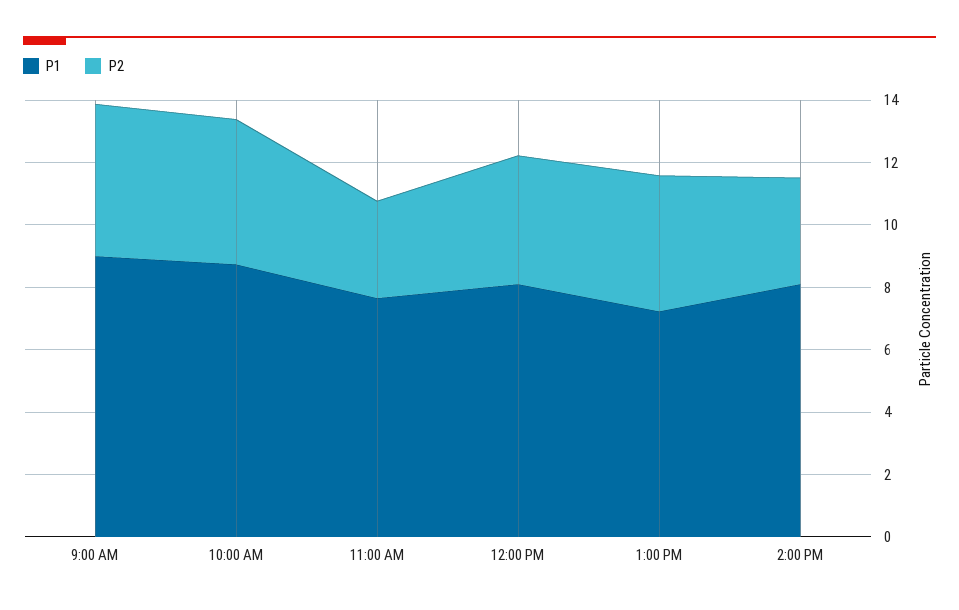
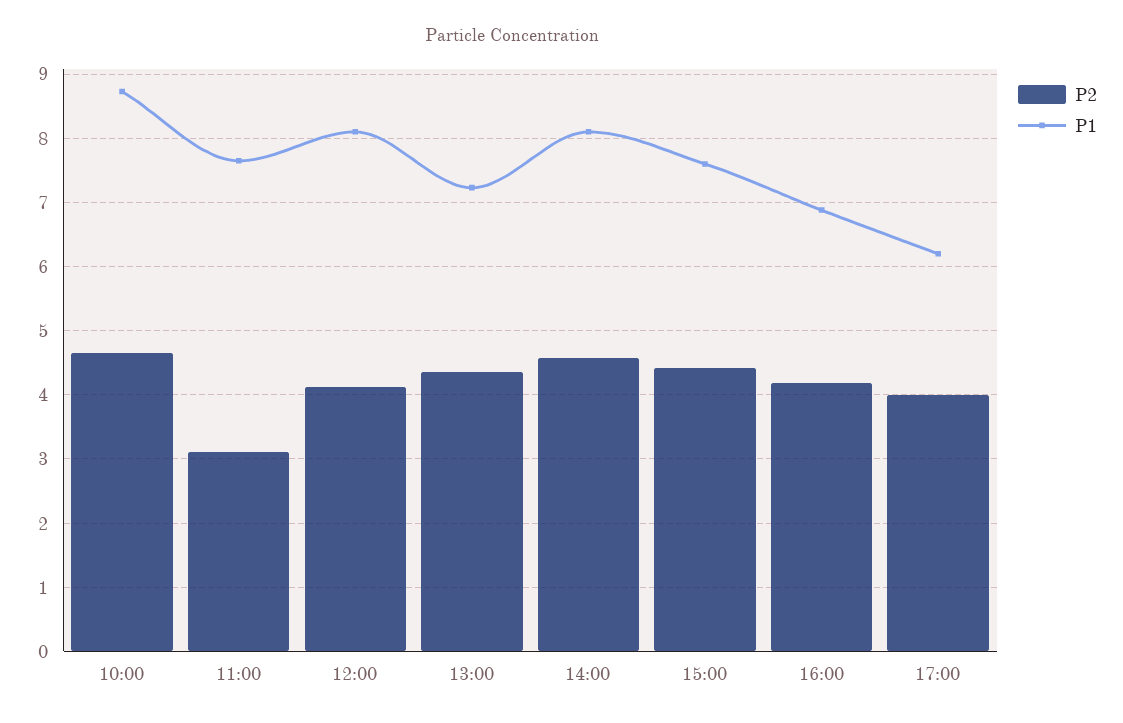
P1, 9:00 AM: 9 -> none
P2, 9:00 AM: 5 -> none
P2, 2:00 PM: 3.5 -> 4.6
P2, 15:00: none -> 4.4
P1, 15:00: none -> 7.6
P2, 16:00: none -> 4.2
P1, 16:00: none -> 6.9
P2, 17:00: none -> 4
P1, 17:00: none -> 6.2

